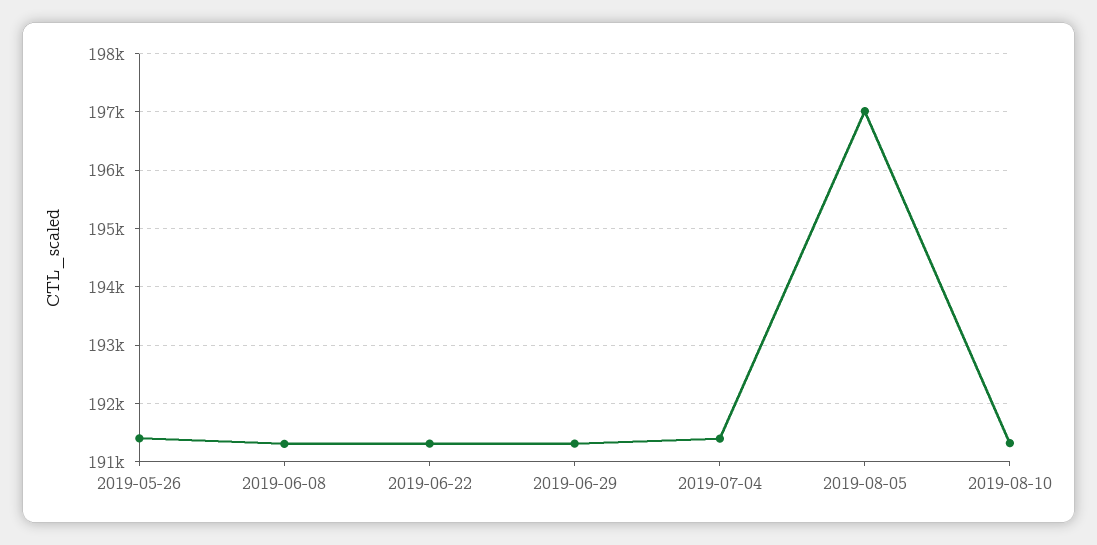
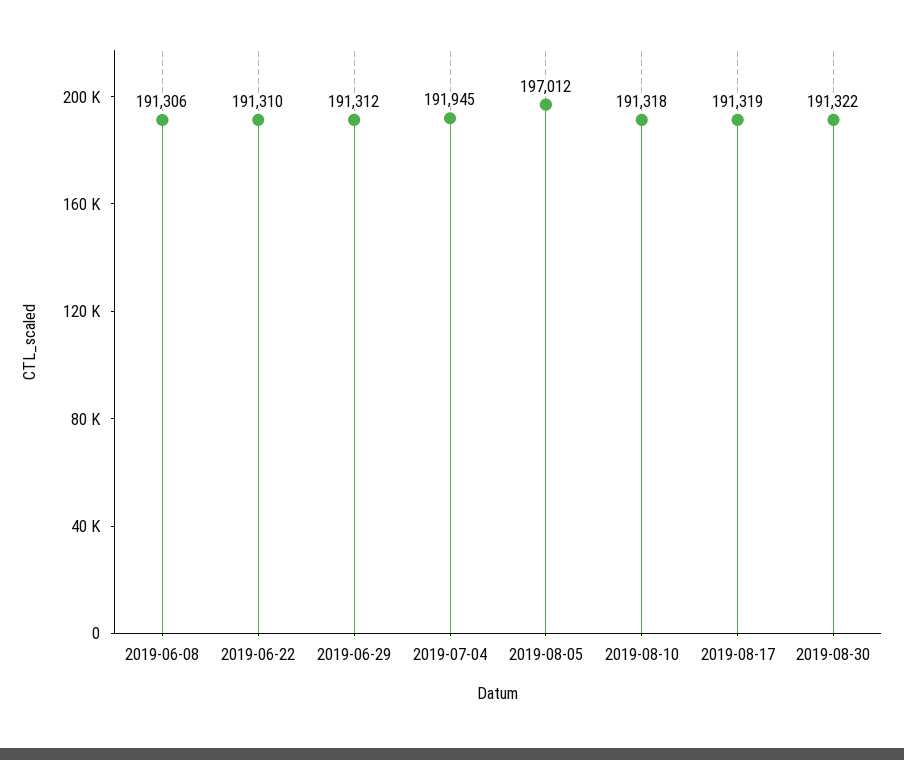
2019-05-26: 191400 -> none
2019-07-04: 191400 -> 191945
2019-08-17: none -> 191319
2019-08-30: none -> 191322

